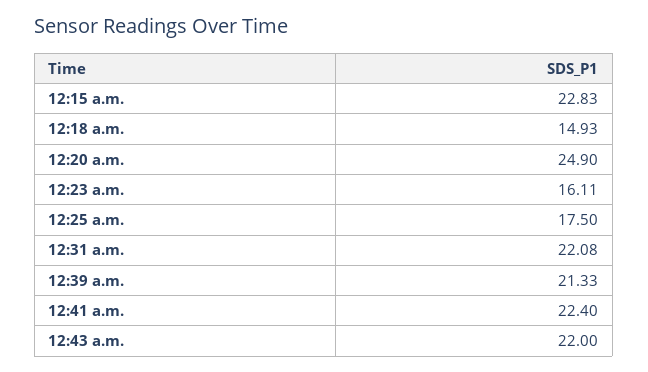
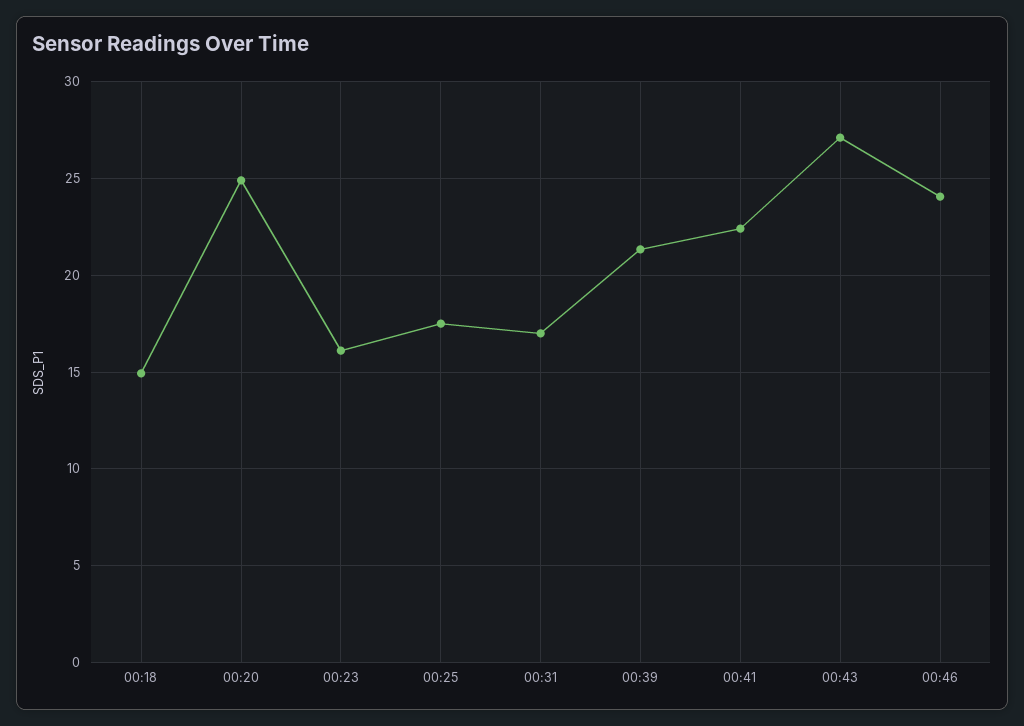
12:15 a.m.: 22.83 -> none
12:31 a.m.: 22.08 -> 17
12:43 a.m.: 22 -> 27
00:46: none -> 24

